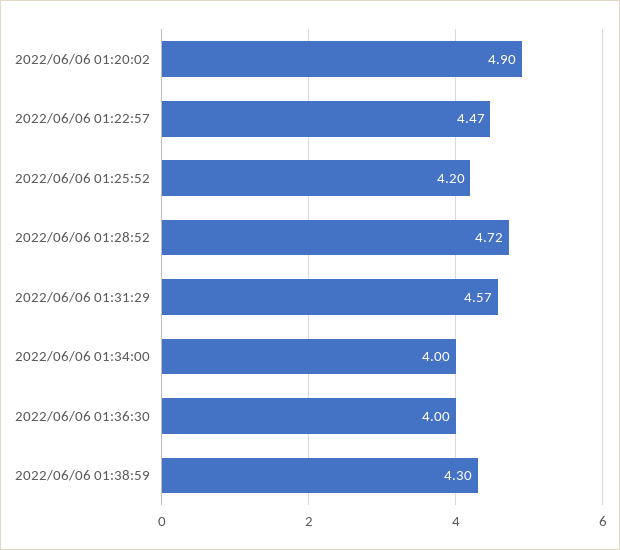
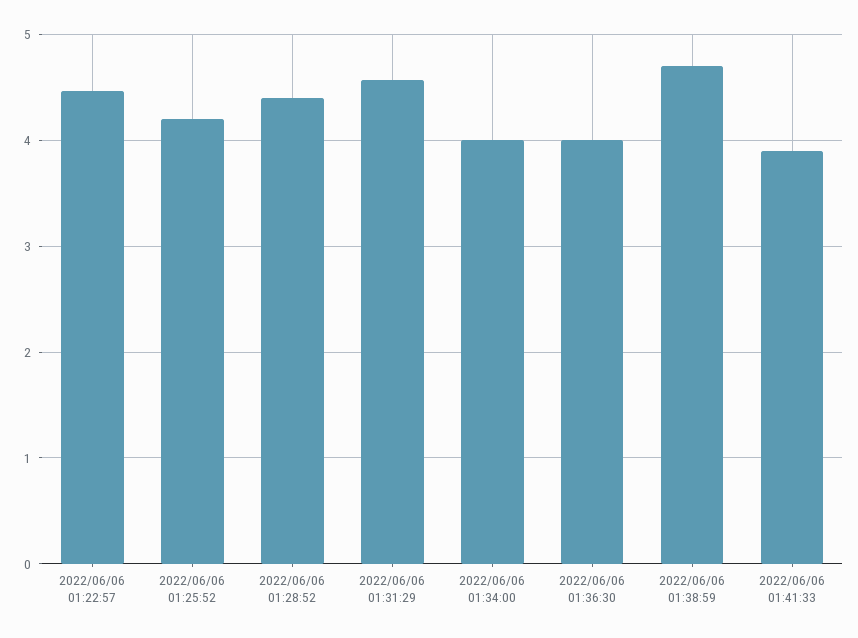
2022/06/06 01:20:02: 4.9 -> none
2022/06/06 01:28:52: 4.72 -> 4.4
2022/06/06 01:38:59: 4.3 -> 4.7
2022/06/06 01:41:33: none -> 3.9

